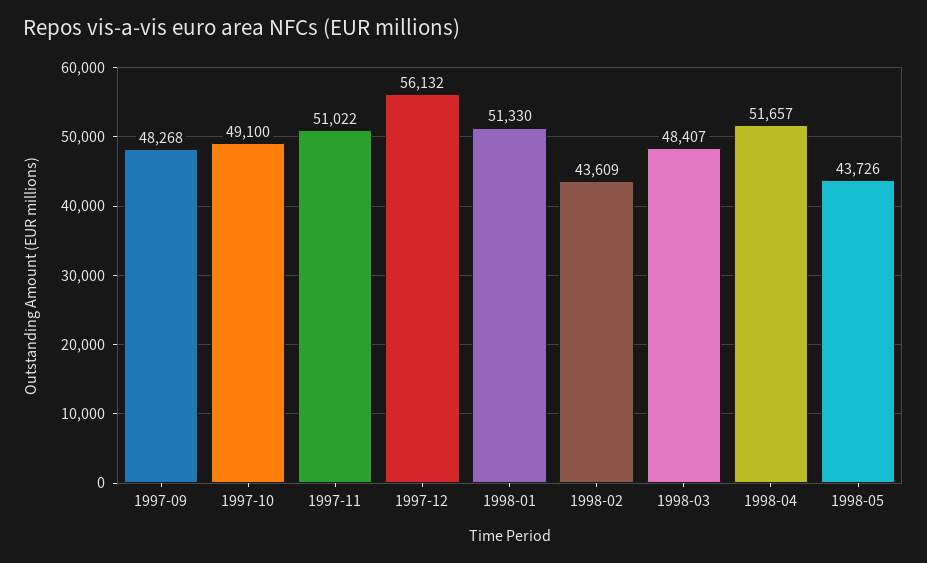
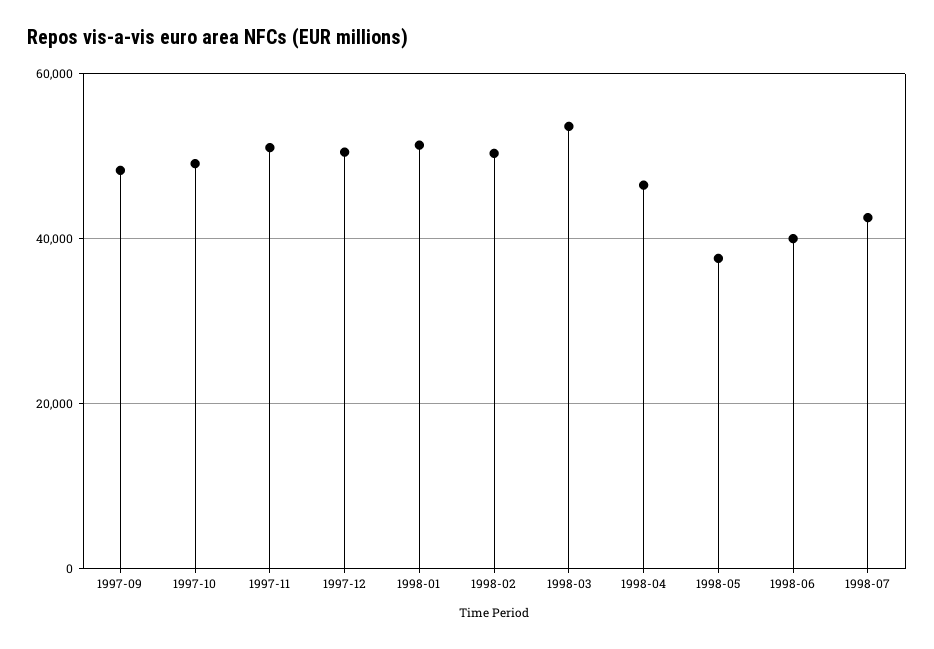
1997-12: 56132 -> 50000
1998-02: 43609 -> 50000
1998-03: 48407 -> 54000
1998-04: 51657 -> 46000
1998-05: 43726 -> 38000
1998-06: none -> 40000
1998-07: none -> 42000

